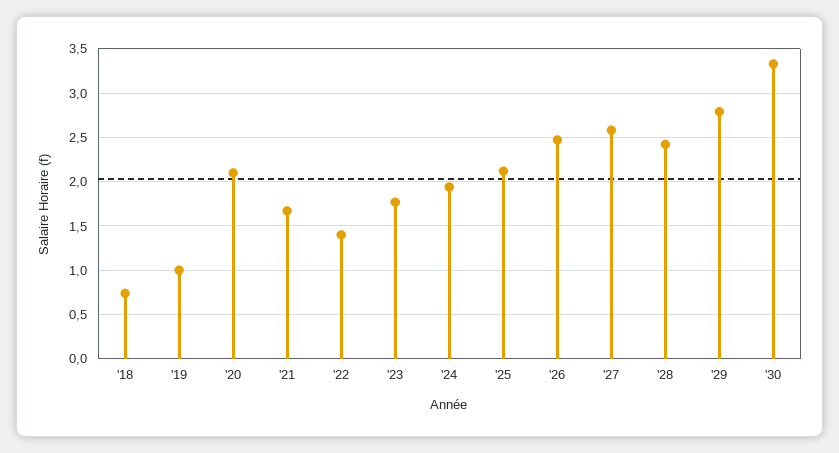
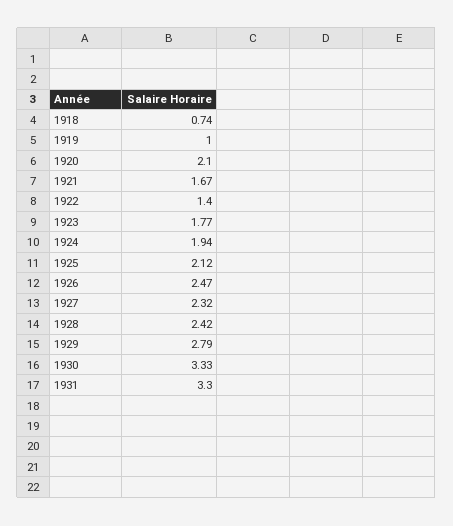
'27: 2.6 -> 2.32
1931: none -> 3.3

